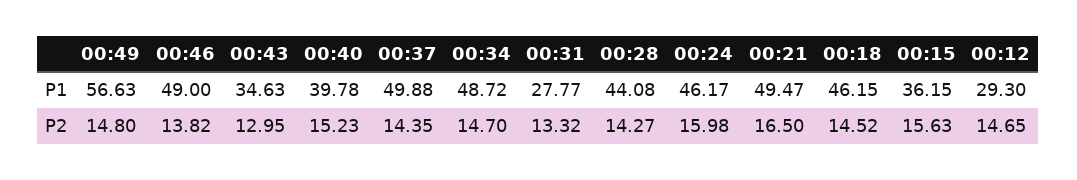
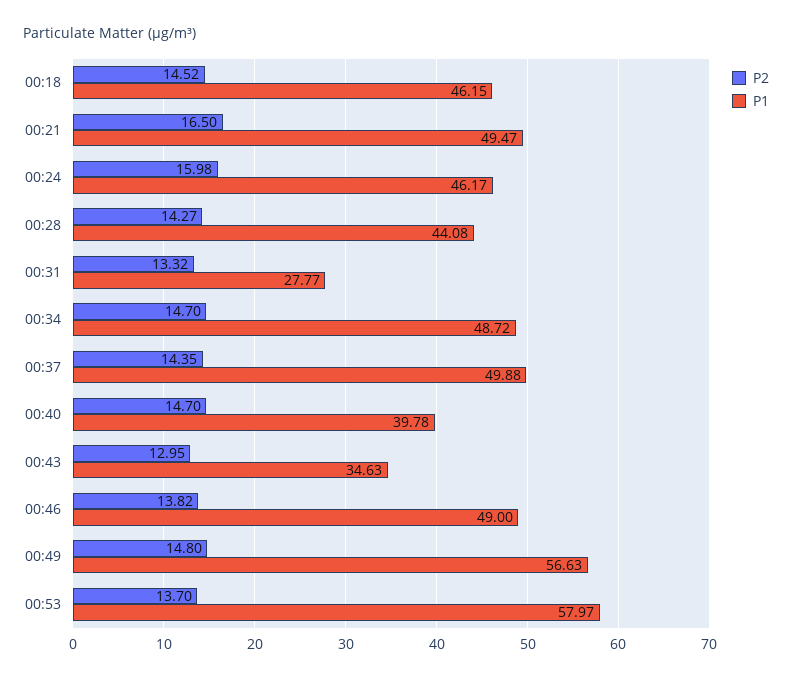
P1, 00:15: 36.15 -> none
P1, 00:12: 29.3 -> none
P2, 00:40: 15.23 -> 14.7
P2, 00:15: 15.63 -> none
P2, 00:12: 14.65 -> none
P2, 00:53: none -> 13.7
P1, 00:53: none -> 57.97

